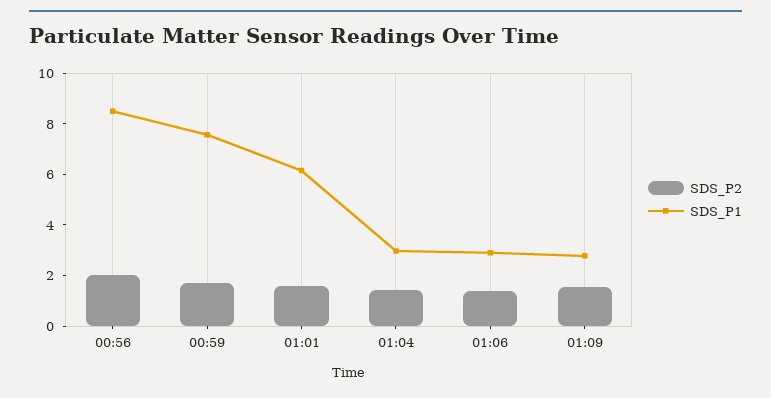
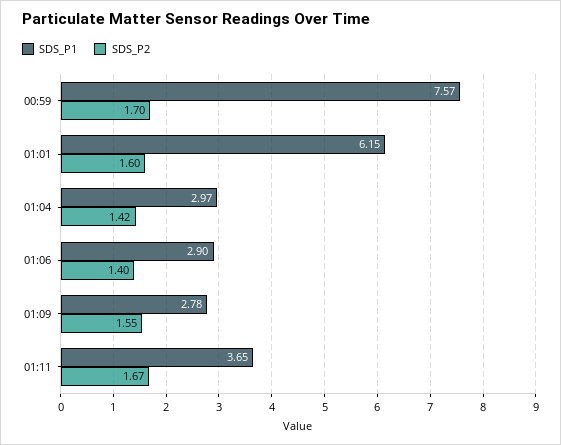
SDS_P2, 00:56: 2 -> none
SDS_P1, 00:56: 8.5 -> none
SDS_P1, 01:11: none -> 3.65
SDS_P2, 01:11: none -> 1.67

